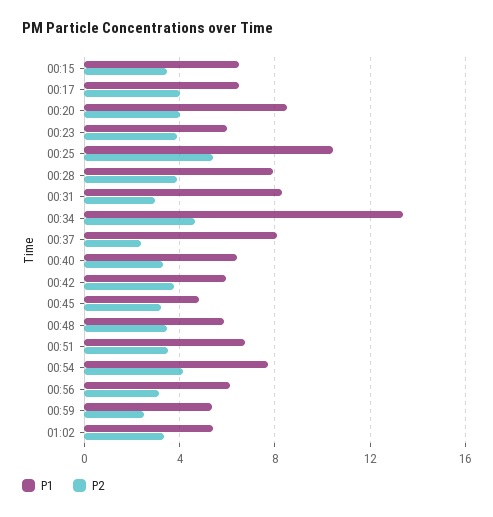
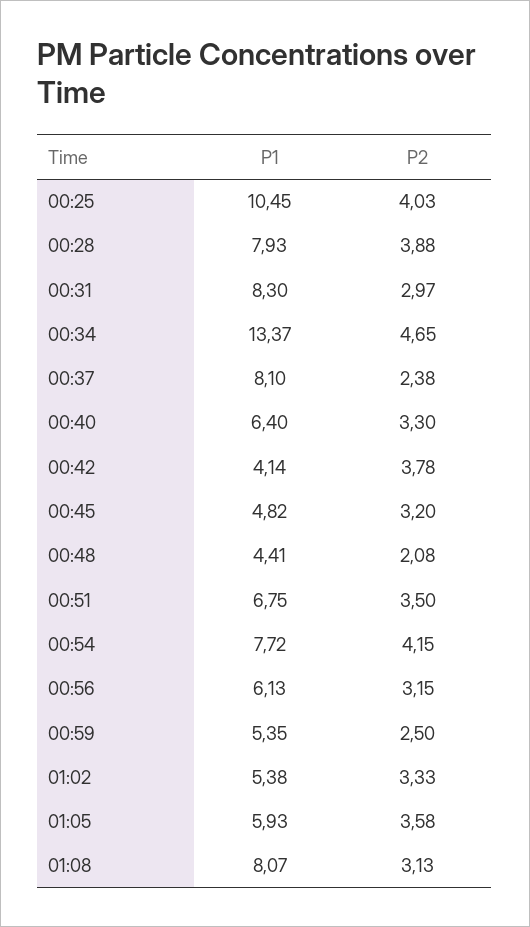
P1, 00:15: 6.5 -> none
P2, 00:15: 3.5 -> none
P1, 00:17: 6.5 -> none
P2, 00:17: 4 -> none
P1, 00:20: 8.5 -> none
P2, 00:20: 4 -> none
P1, 00:23: 6 -> none
P2, 00:23: 4 -> none
P2, 00:25: 5.5 -> 4.03
P1, 00:42: 6 -> 4.14
P1, 00:48: 6 -> 4.41
P2, 00:48: 3.5 -> 2.08
P1, 01:05: none -> 5.93
P2, 01:05: none -> 3.58
P1, 01:08: none -> 8.07
P2, 01:08: none -> 3.13

